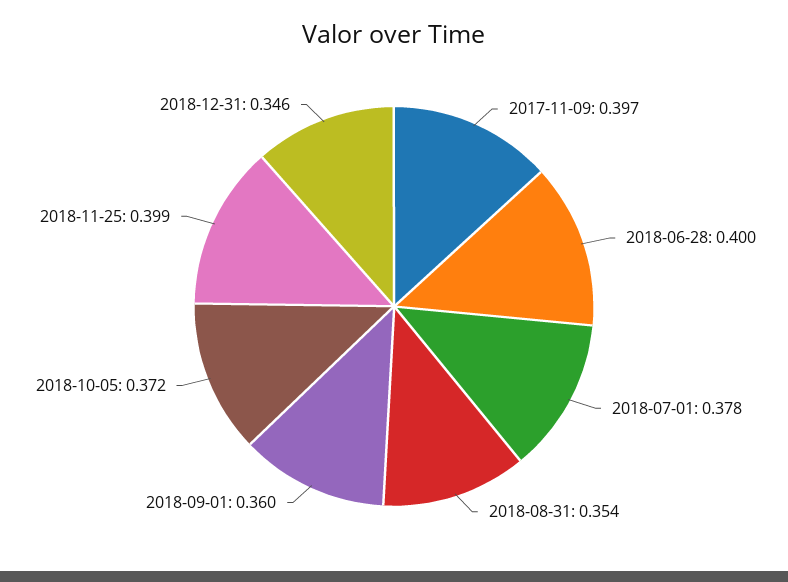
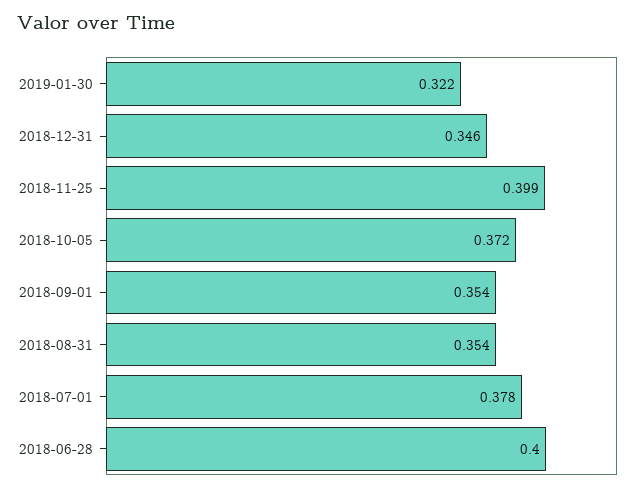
2017-11-09: 0.397 -> none
2018-09-01: 0.36 -> 0.354
2019-01-30: none -> 0.322

